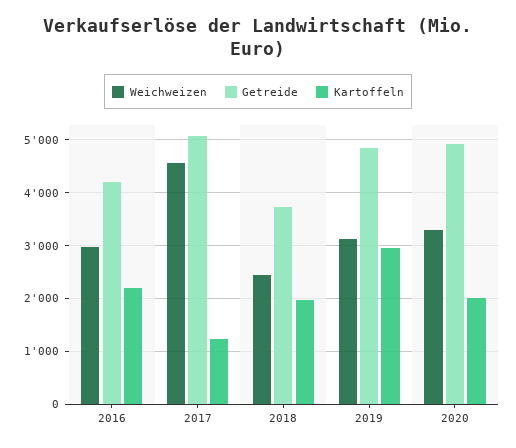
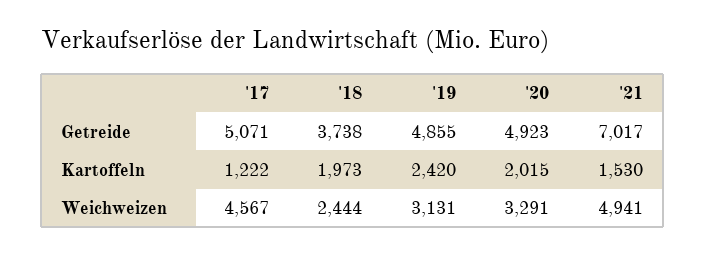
Weichweizen, 2016: 3000 -> none
Getreide, 2016: 4200 -> none
Kartoffeln, 2016: 2200 -> none
Kartoffeln, 2019: 3000 -> 2420
Getreide, '21: none -> 7017
Kartoffeln, '21: none -> 1530
Weichweizen, '21: none -> 4941

